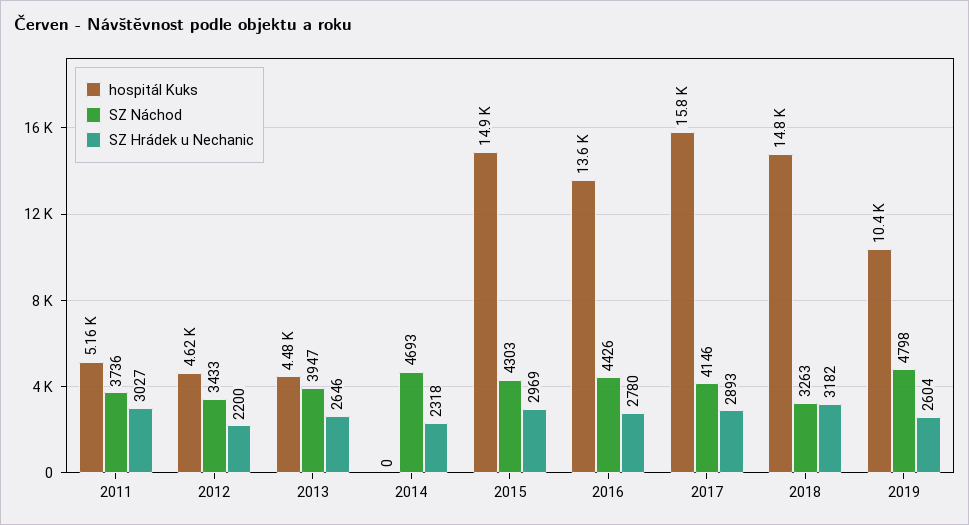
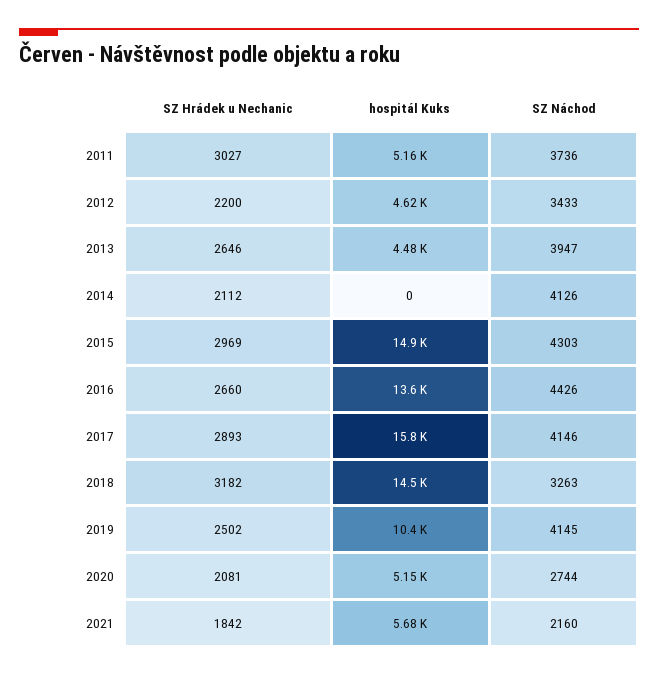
SZ Náchod, 2014: 4693 -> 4126
SZ Hrádek u Nechanic, 2014: 2318 -> 2112
SZ Hrádek u Nechanic, 2016: 2780 -> 2660
hospitál Kuks, 2018: 14800 -> 14500
SZ Náchod, 2019: 4798 -> 4145
SZ Hrádek u Nechanic, 2019: 2604 -> 2502
SZ Hrádek u Nechanic, 2020: none -> 2081
hospitál Kuks, 2020: none -> 5150
SZ Náchod, 2020: none -> 2744
SZ Hrádek u Nechanic, 2021: none -> 1842
hospitál Kuks, 2021: none -> 5680
SZ Náchod, 2021: none -> 2160

